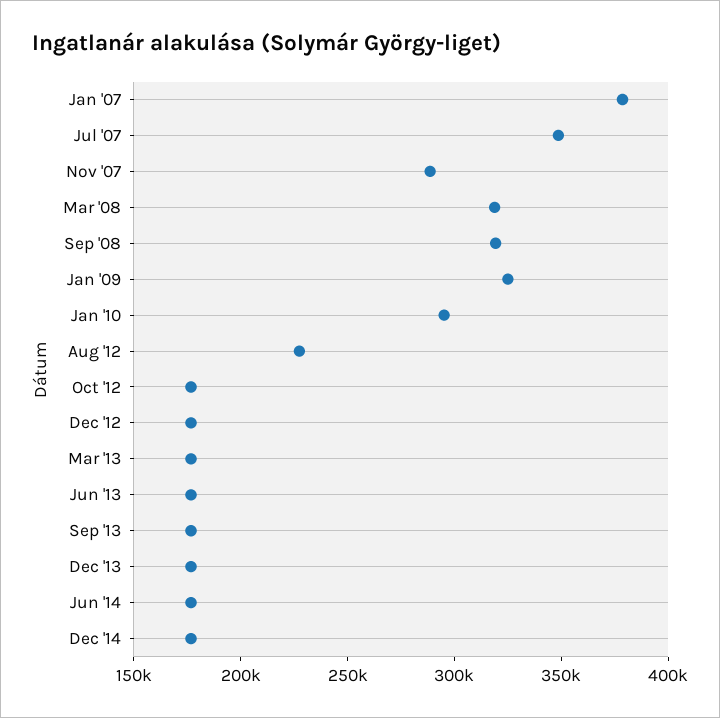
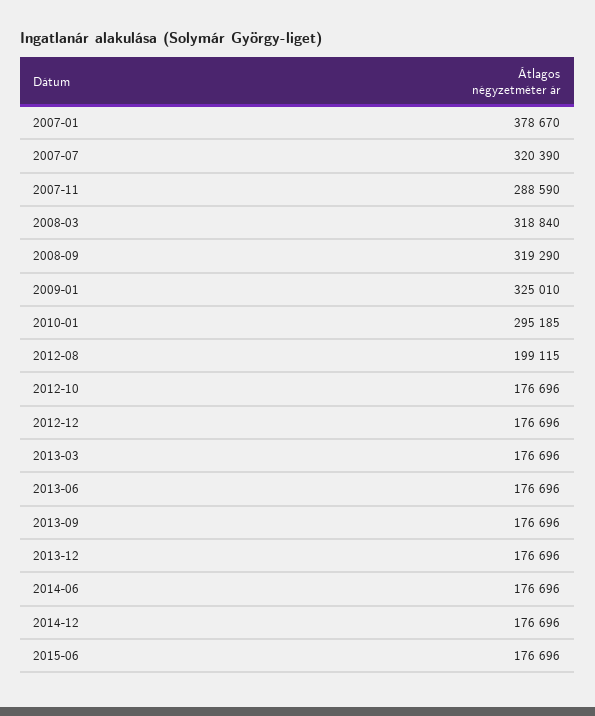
Jul '07: 350000 -> 320390
Aug '12: 230000 -> 199115
2015-06: none -> 176696

